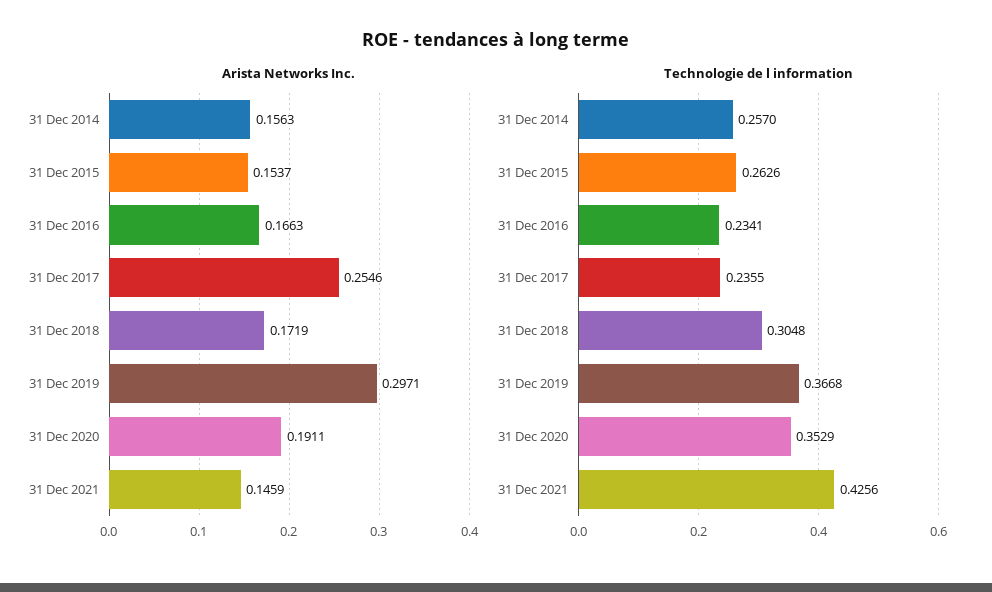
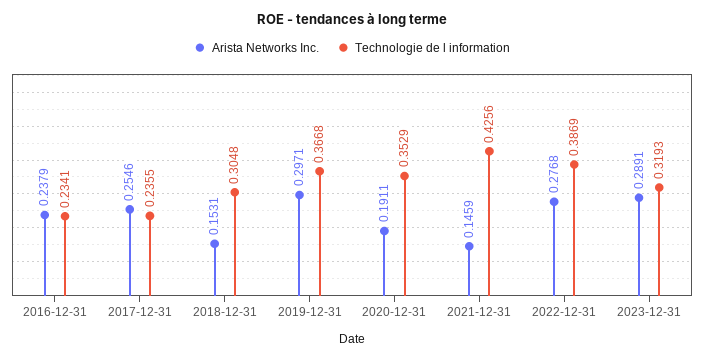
Arista Networks Inc., 31 Dec 2014: 0.1563 -> none
Arista Networks Inc., 31 Dec 2015: 0.1537 -> none
Arista Networks Inc., 31 Dec 2016: 0.1663 -> 0.2379
Arista Networks Inc., 31 Dec 2018: 0.1719 -> 0.1531
Technologie de l information, 31 Dec 2014: 0.257 -> none
Technologie de l information, 31 Dec 2015: 0.2626 -> none
Arista Networks Inc., 2022-12-31: none -> 0.2768
Technologie de l information, 2022-12-31: none -> 0.3869
Arista Networks Inc., 2023-12-31: none -> 0.2891
Technologie de l information, 2023-12-31: none -> 0.3193

